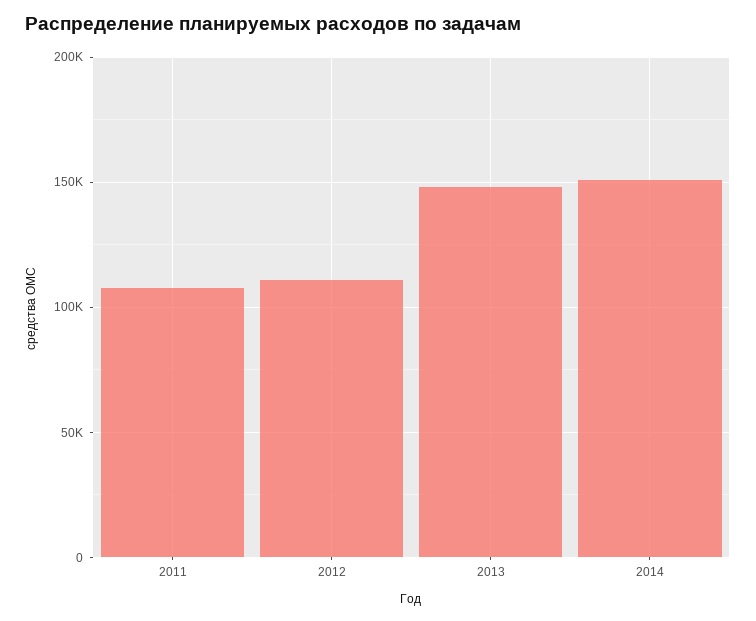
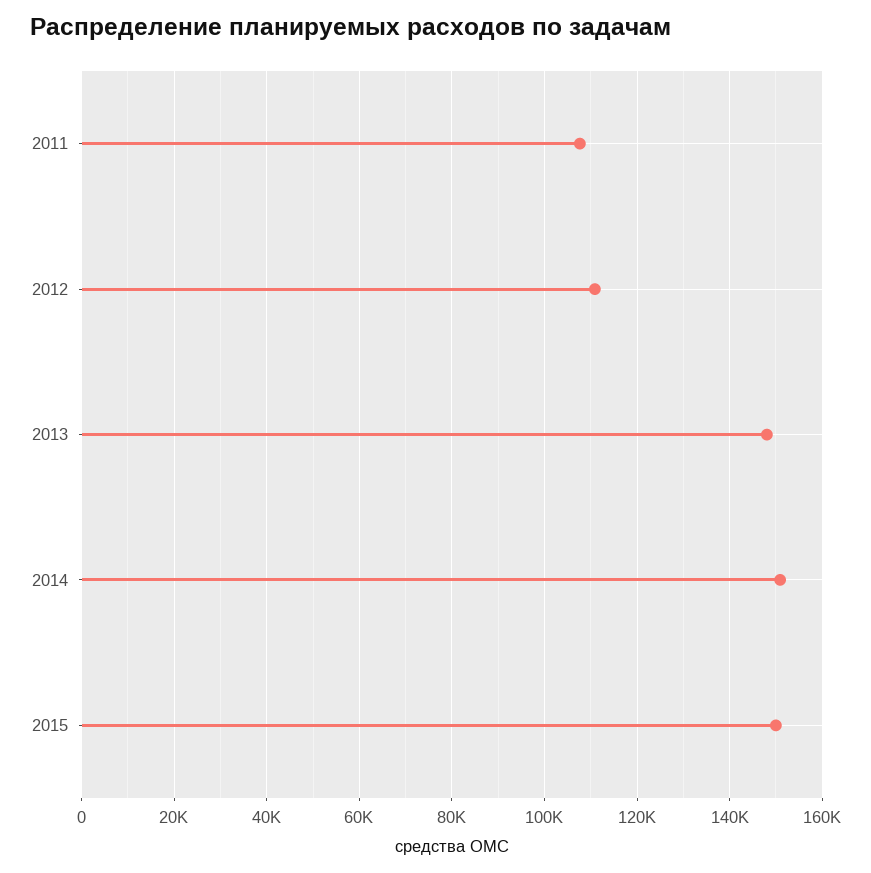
2015: none -> 150000

